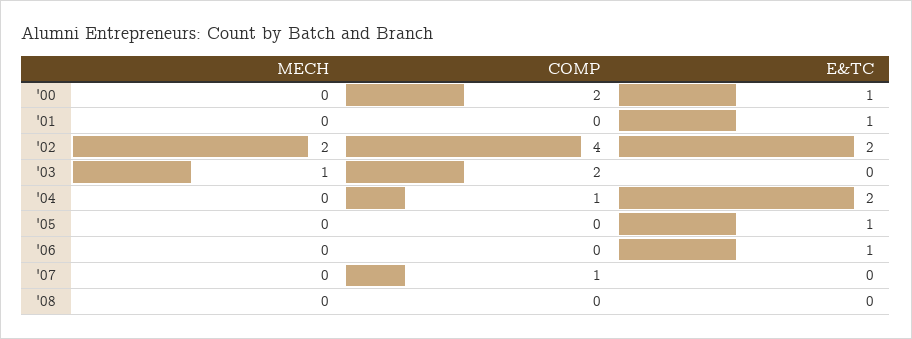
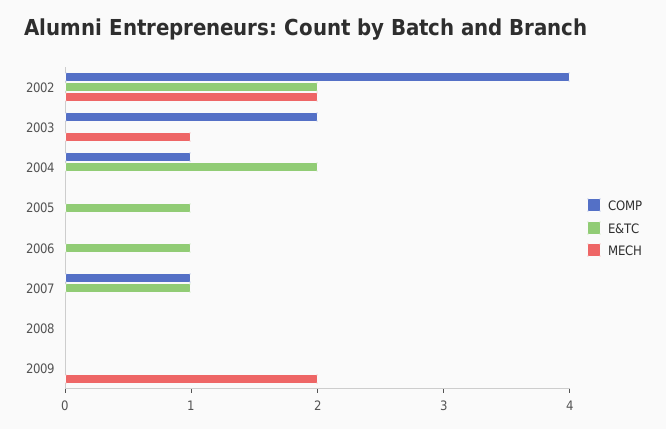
MECH, '00: 0 -> none
COMP, '00: 2 -> none
E&TC, '00: 1 -> none
MECH, '01: 0 -> none
COMP, '01: 0 -> none
E&TC, '01: 1 -> none
E&TC, '07: 0 -> 1
COMP, 2009: none -> 0
E&TC, 2009: none -> 0
MECH, 2009: none -> 2

